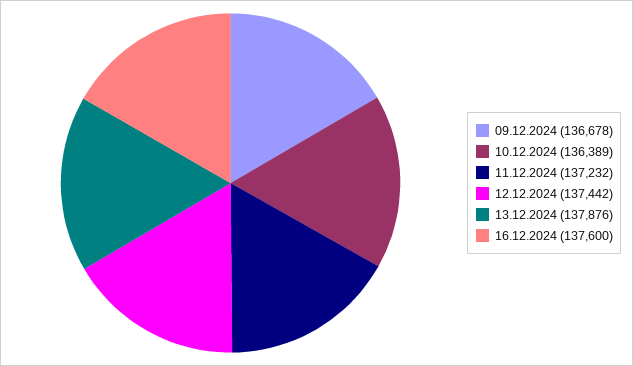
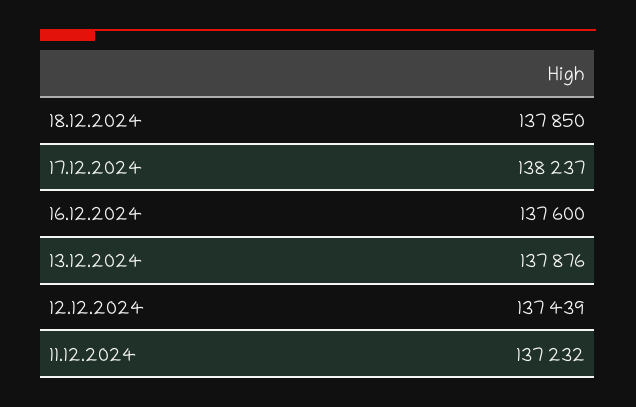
09.12.2024: 136678 -> none
10.12.2024: 136389 -> none
12.12.2024: 137442 -> 137439
18.12.2024: none -> 137850
17.12.2024: none -> 138237

